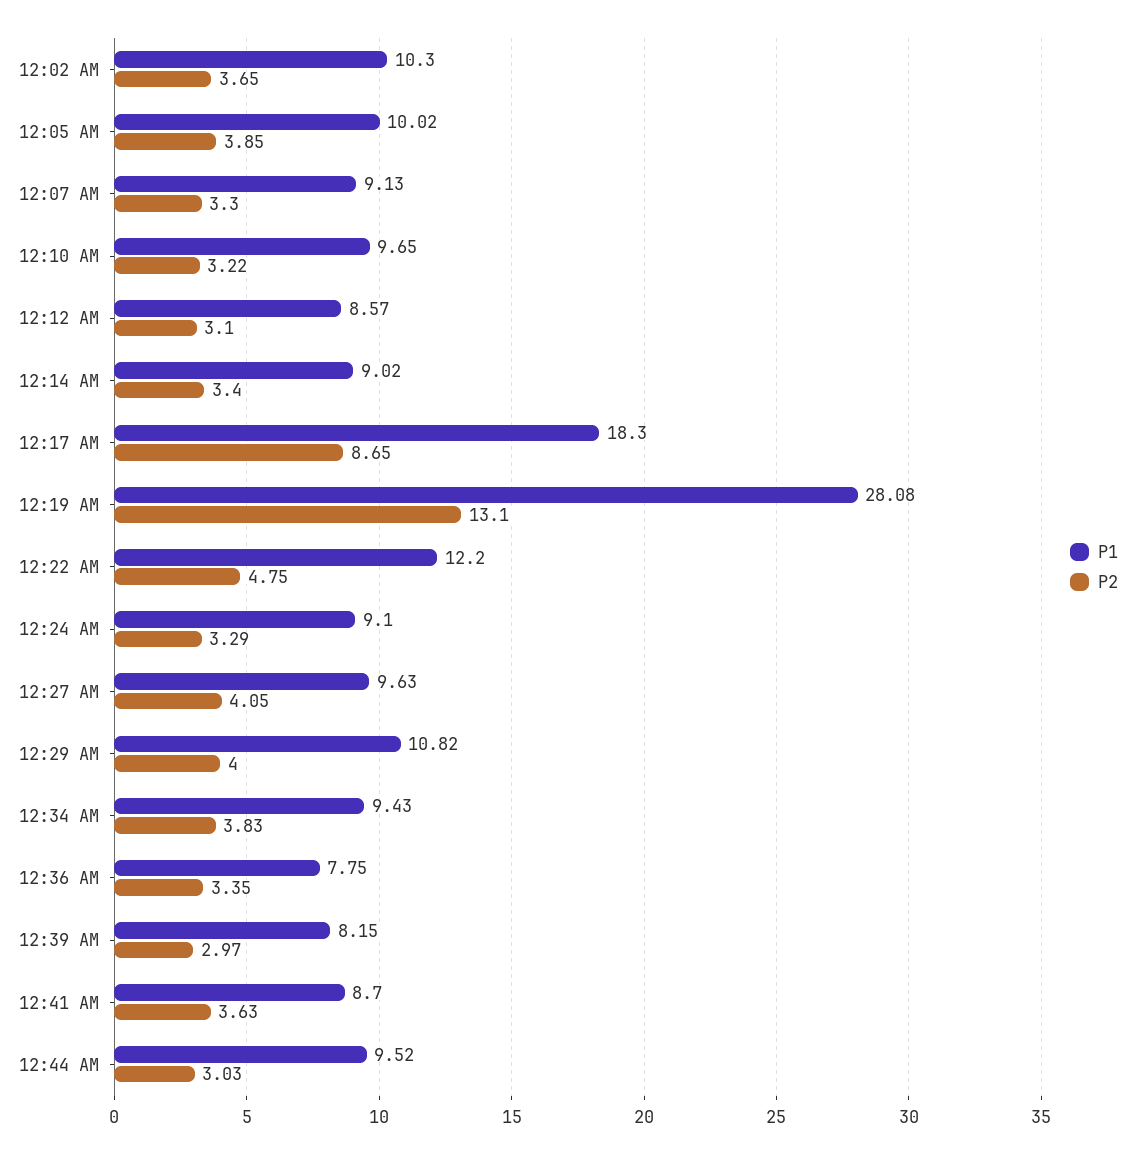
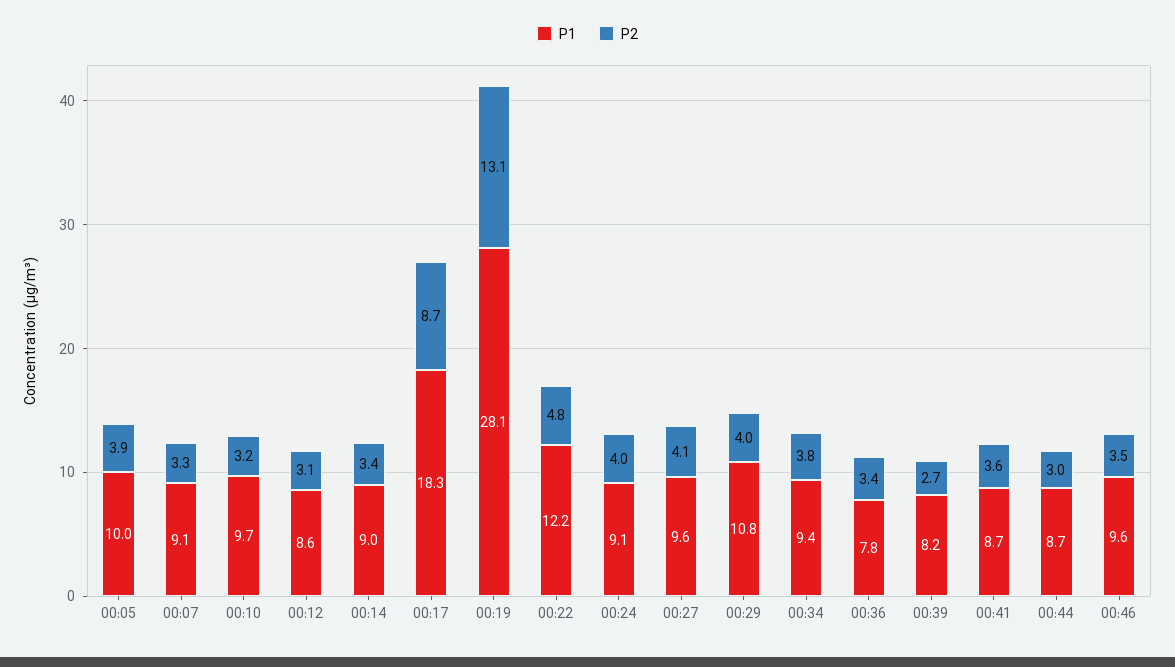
P1, 12:02 AM: 10.3 -> none
P2, 12:02 AM: 3.65 -> none
P2, 12:24 AM: 3.29 -> 4
P2, 12:39 AM: 2.97 -> 2.7
P1, 12:44 AM: 9.52 -> 8.7
P1, 00:46: none -> 9.6
P2, 00:46: none -> 3.5

